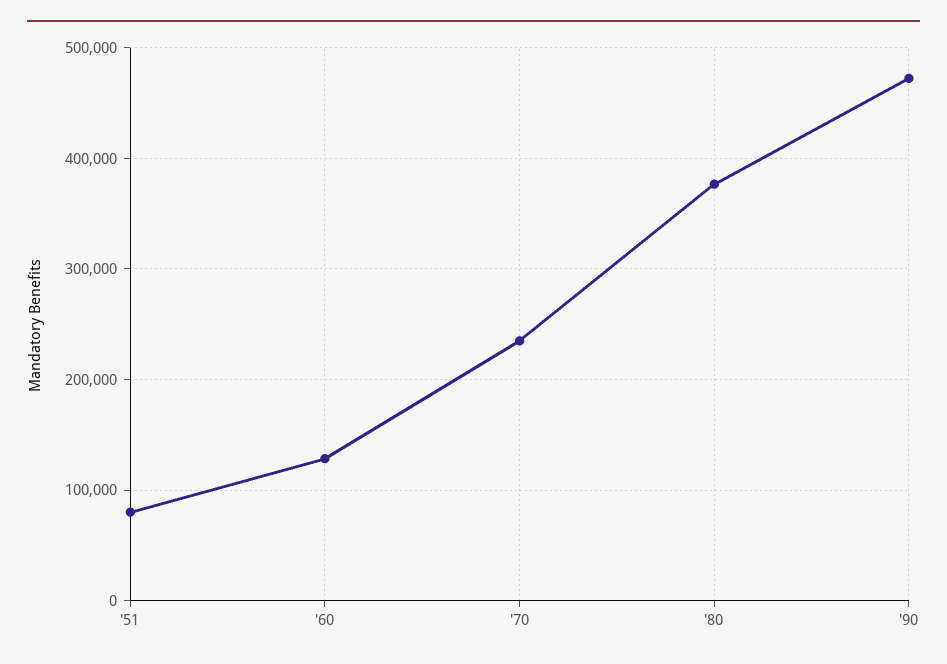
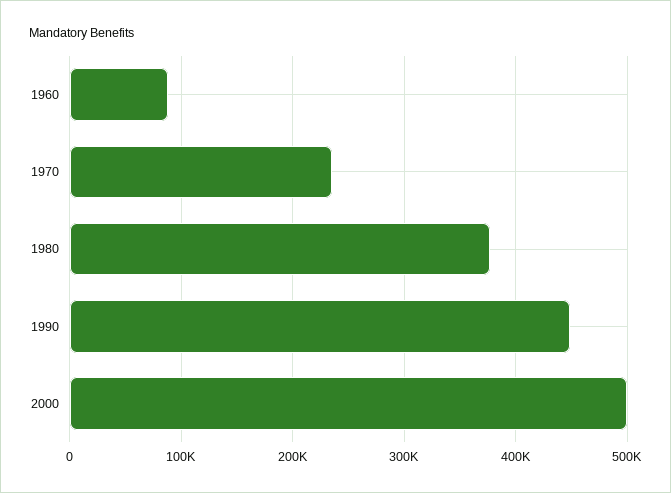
'51: 80000 -> none
'60: 130000 -> 90000
'90: 470000 -> 450000
2000: none -> 500000

